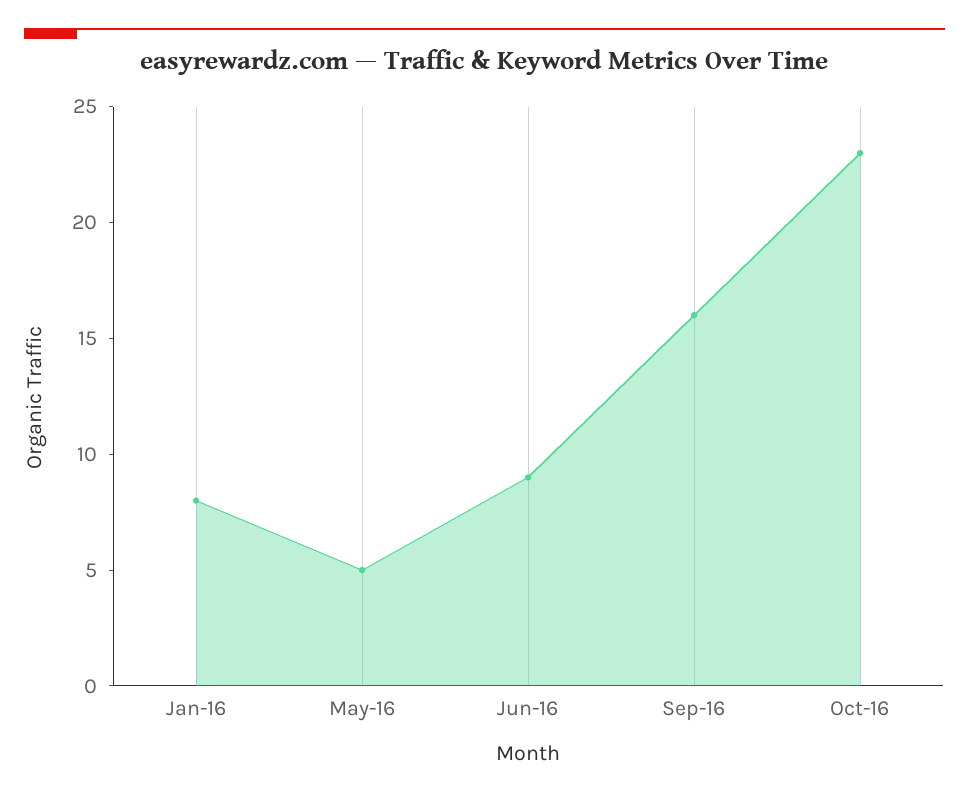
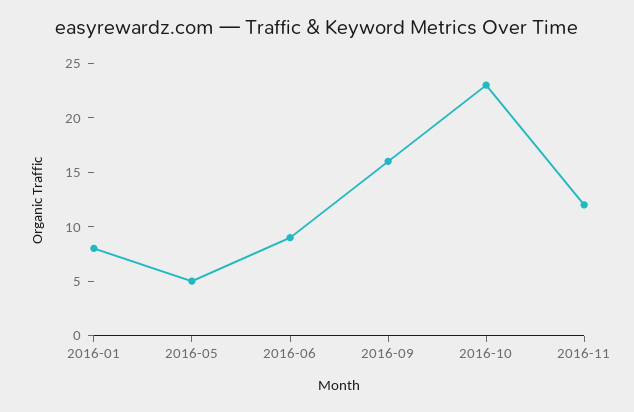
2016-11: none -> 12

